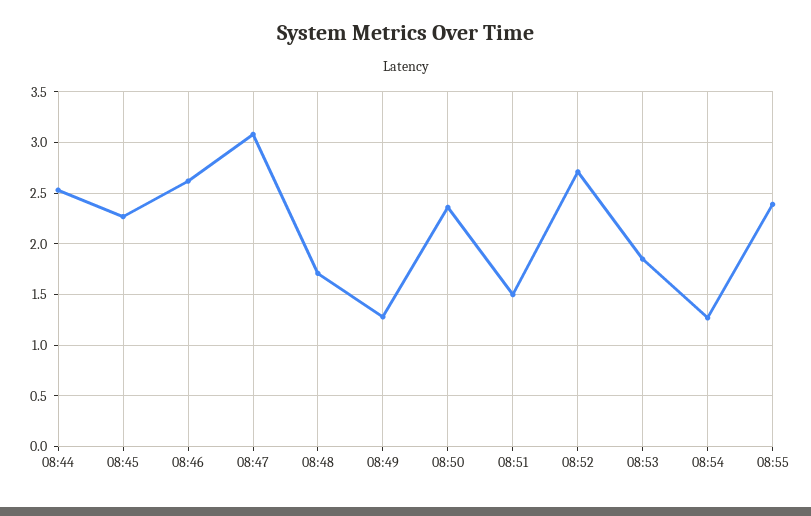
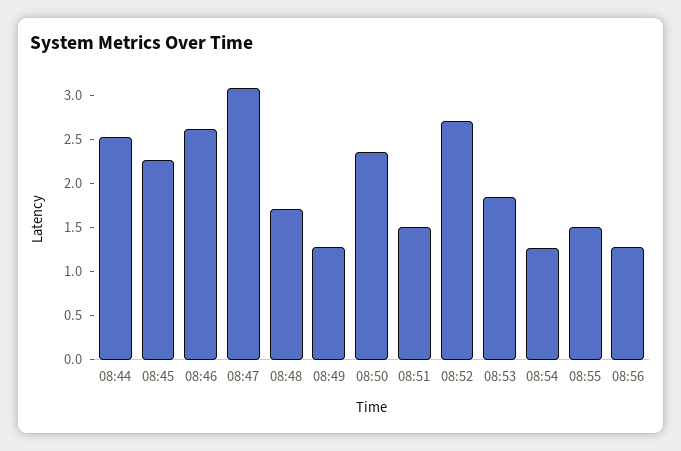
08:55: 2.4 -> 1.5
08:56: none -> 1.3

